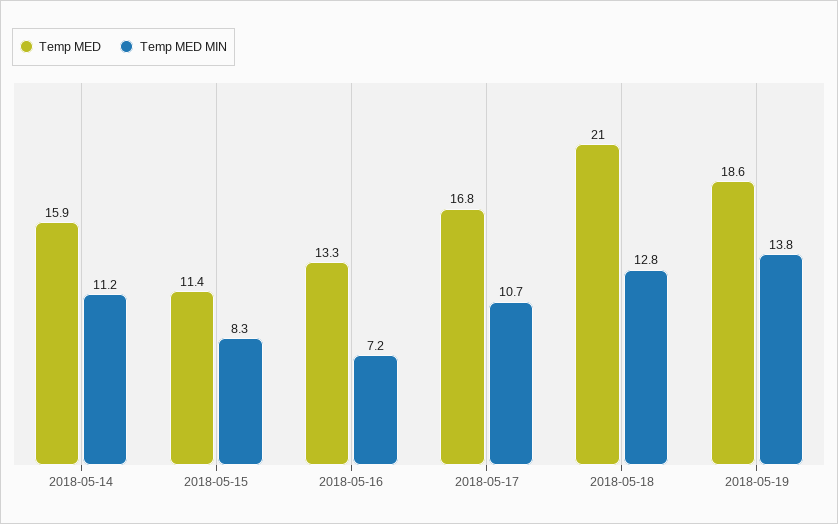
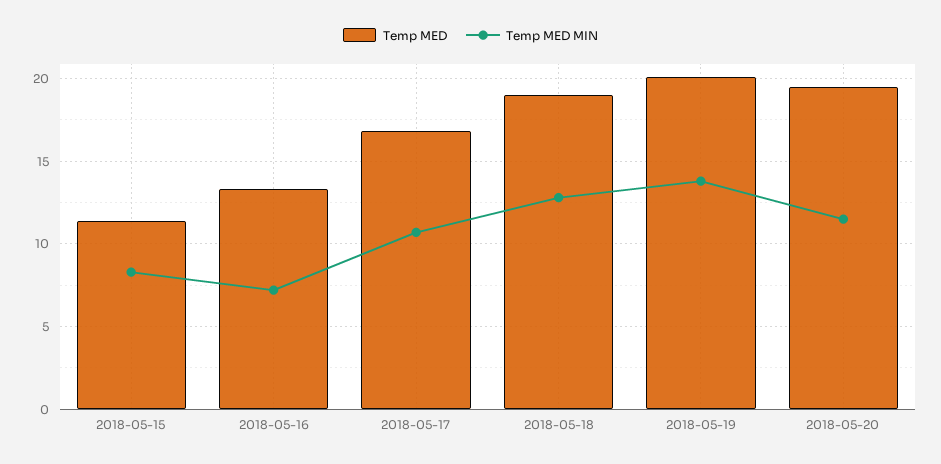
Temp MED, 2018-05-14: 15.9 -> none
Temp MED MIN, 2018-05-14: 11.2 -> none
Temp MED, 2018-05-18: 21 -> 19
Temp MED, 2018-05-19: 18.6 -> 20
Temp MED, 2018-05-20: none -> 19.5
Temp MED MIN, 2018-05-20: none -> 11.5

